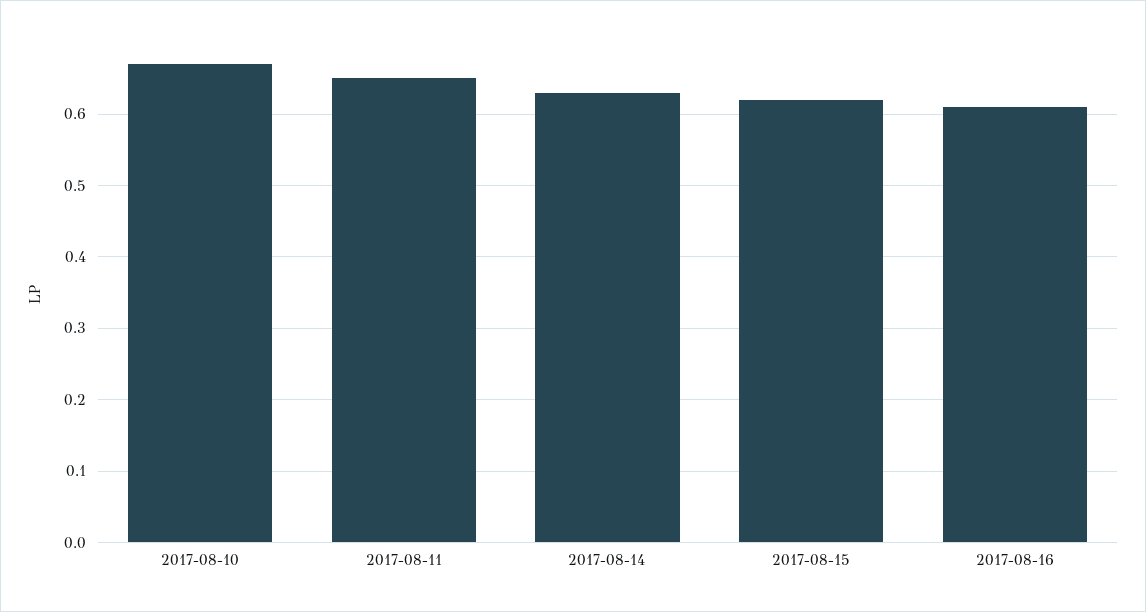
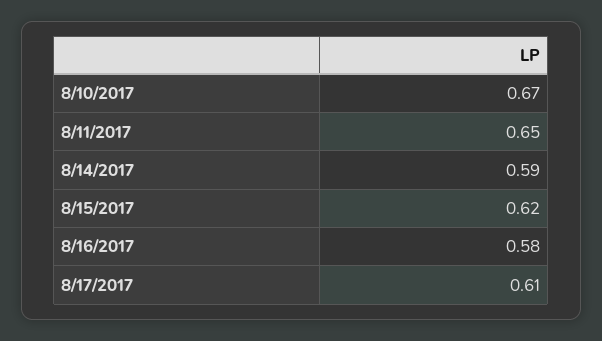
2017-08-14: 0.63 -> 0.59
2017-08-16: 0.61 -> 0.58
8/17/2017: none -> 0.61

